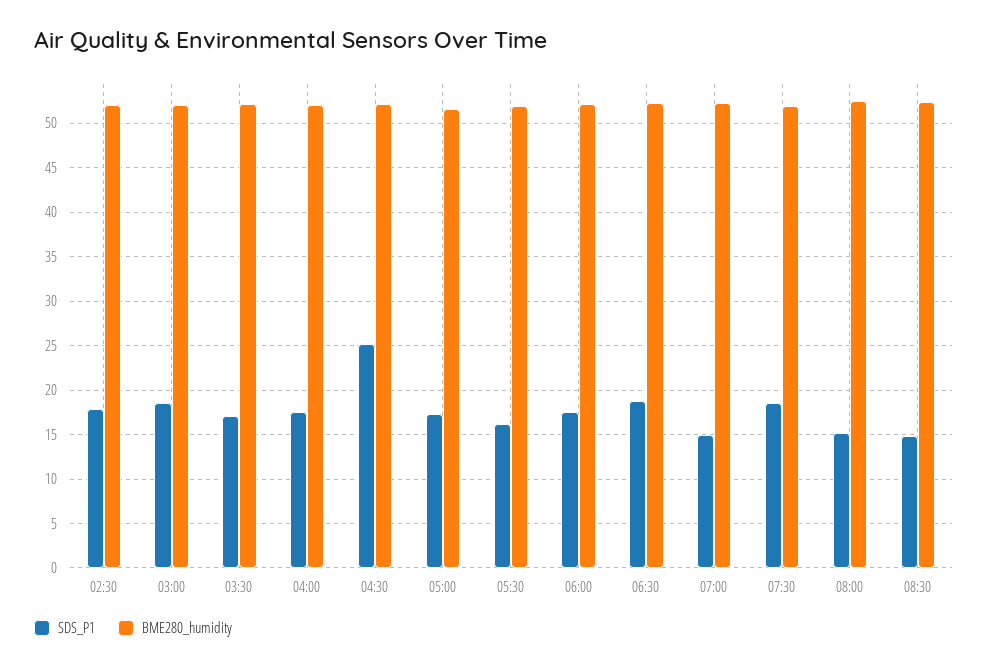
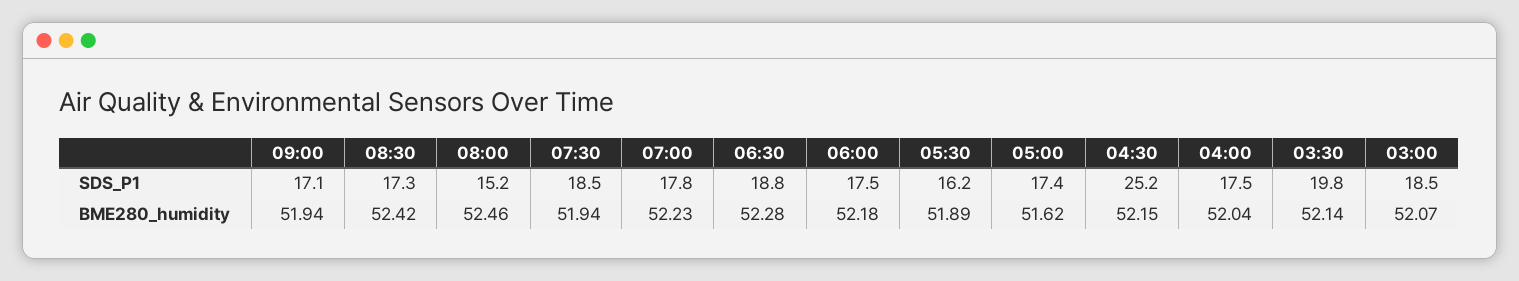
SDS_P1, 02:30: 18 -> none
BME280_humidity, 02:30: 52 -> none
SDS_P1, 03:30: 17 -> 19.8
SDS_P1, 07:00: 15 -> 17.8
SDS_P1, 08:30: 15 -> 17.3
SDS_P1, 09:00: none -> 17.1
BME280_humidity, 09:00: none -> 51.94

